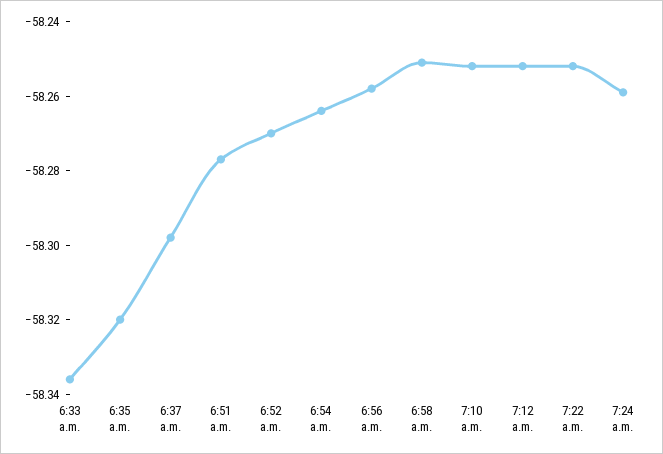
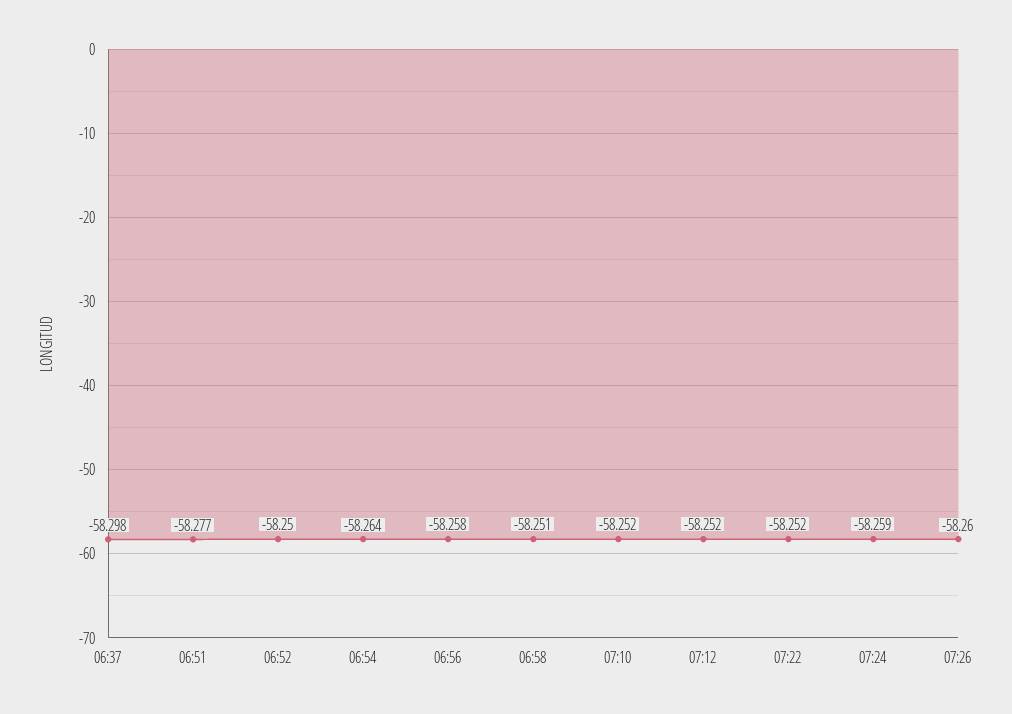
6:33 a.m.: -58.335 -> none
6:35 a.m.: -58.32 -> none
6:52 a.m.: -58.27 -> -58.25
07:26: none -> -58.26

